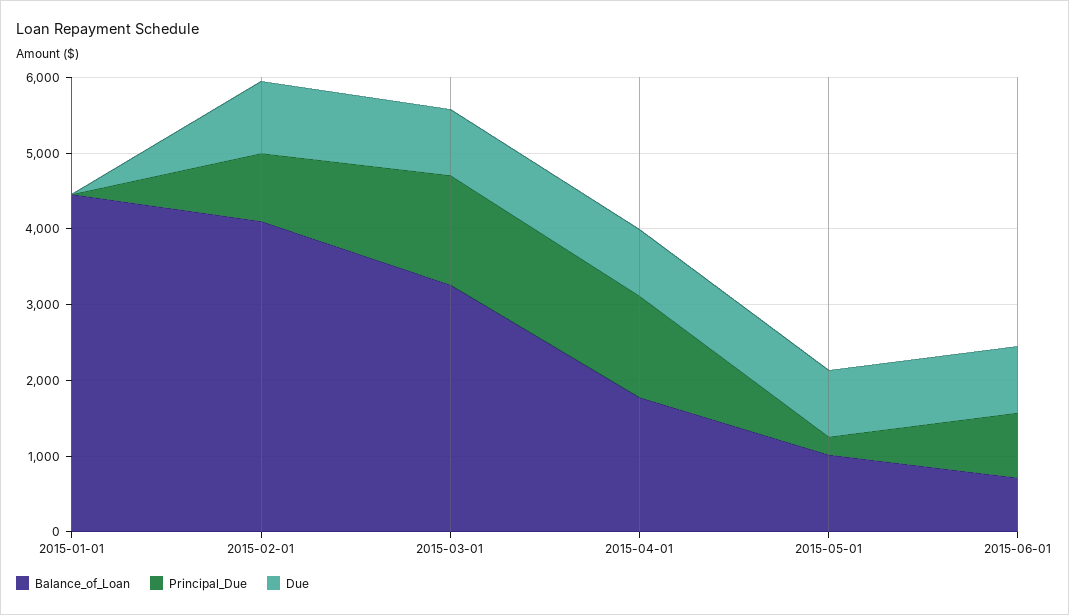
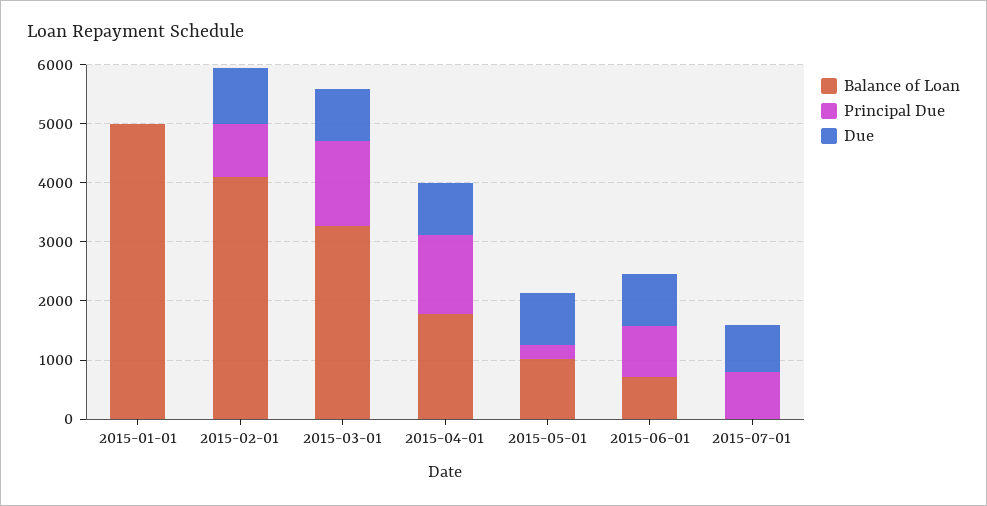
Balance_of_Loan, 2015-01-01: 4400 -> 5000
Balance_of_Loan, 2015-07-01: none -> 0
Principal_Due, 2015-07-01: none -> 800
Due, 2015-07-01: none -> 800

